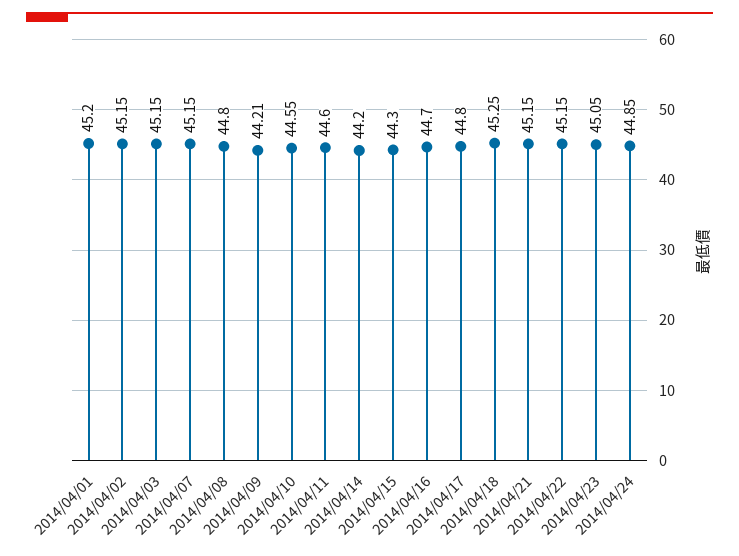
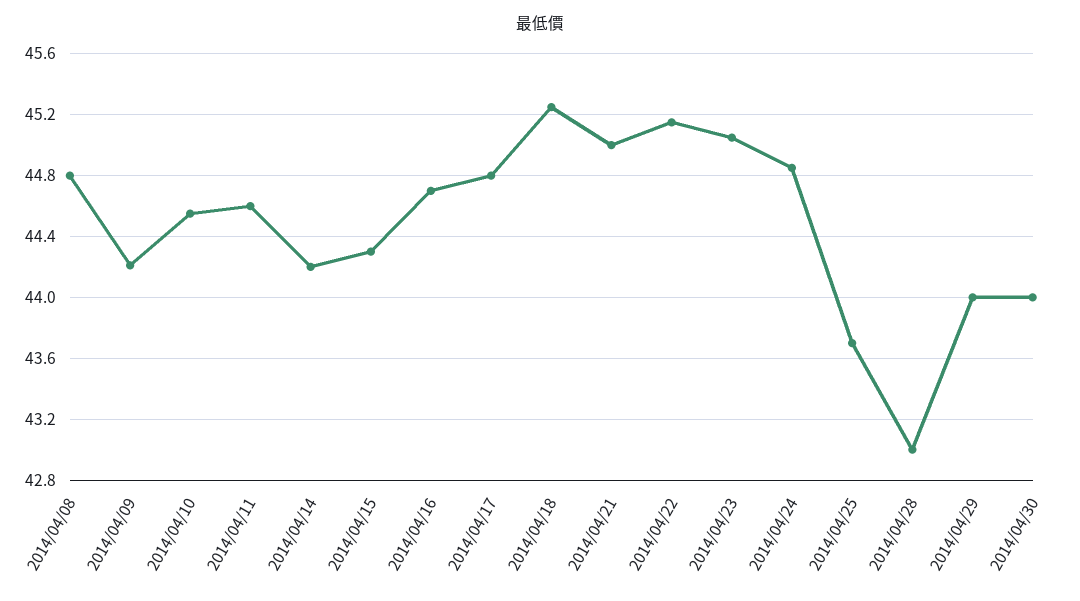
2014/04/01: 45.2 -> none
2014/04/02: 45.15 -> none
2014/04/03: 45.15 -> none
2014/04/07: 45.15 -> none
2014/04/21: 45.15 -> 45
2014/04/25: none -> 43.7
2014/04/28: none -> 43
2014/04/29: none -> 44
2014/04/30: none -> 44

